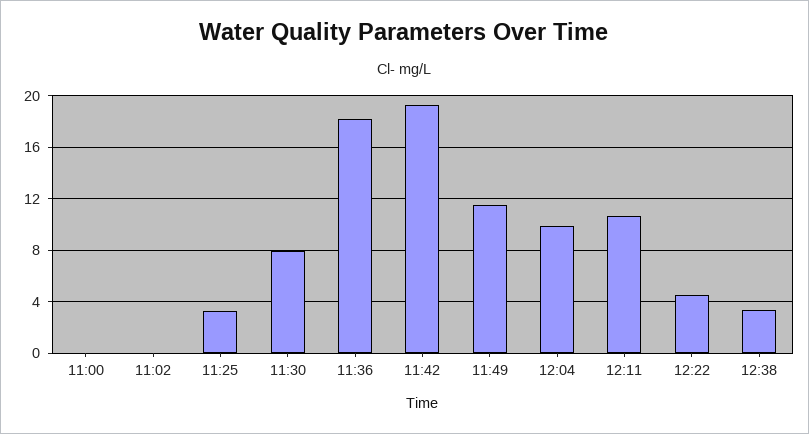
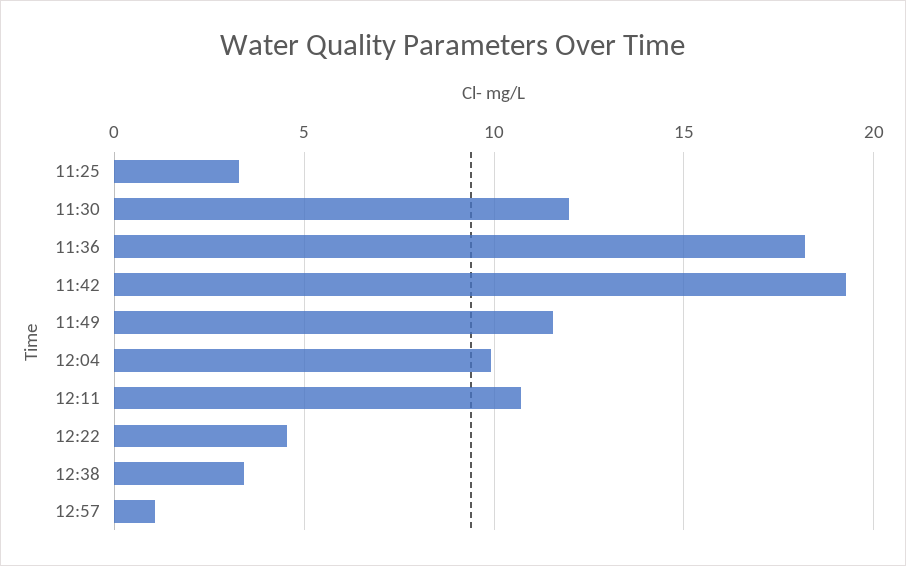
11:00: 0 -> none
11:02: 0 -> none
11:30: 8 -> 12
12:57: none -> 1

